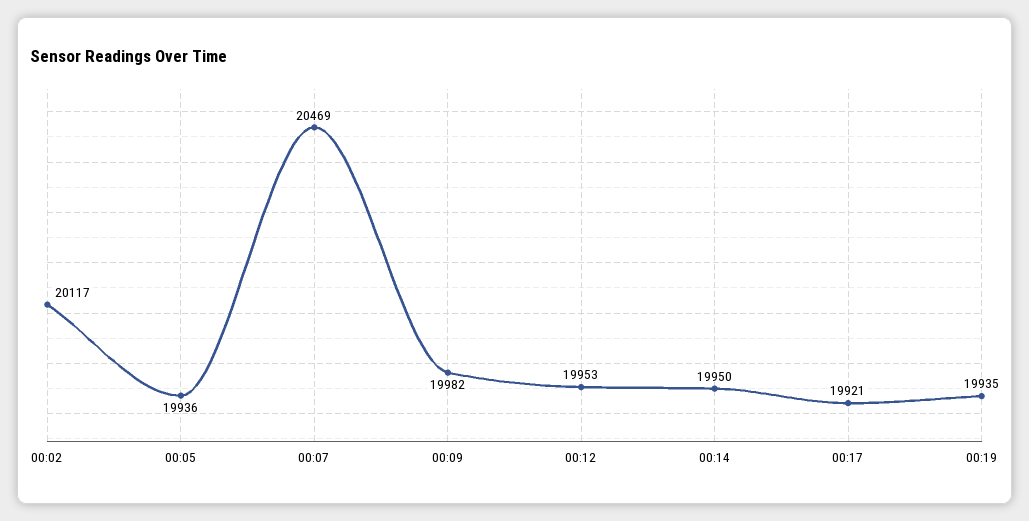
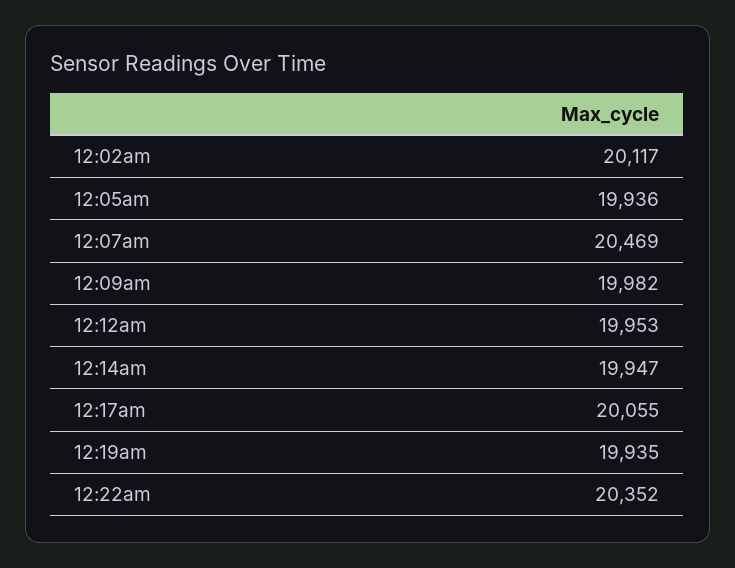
00:14: 19950 -> 19947
00:17: 19921 -> 20055
12:22am: none -> 20352

